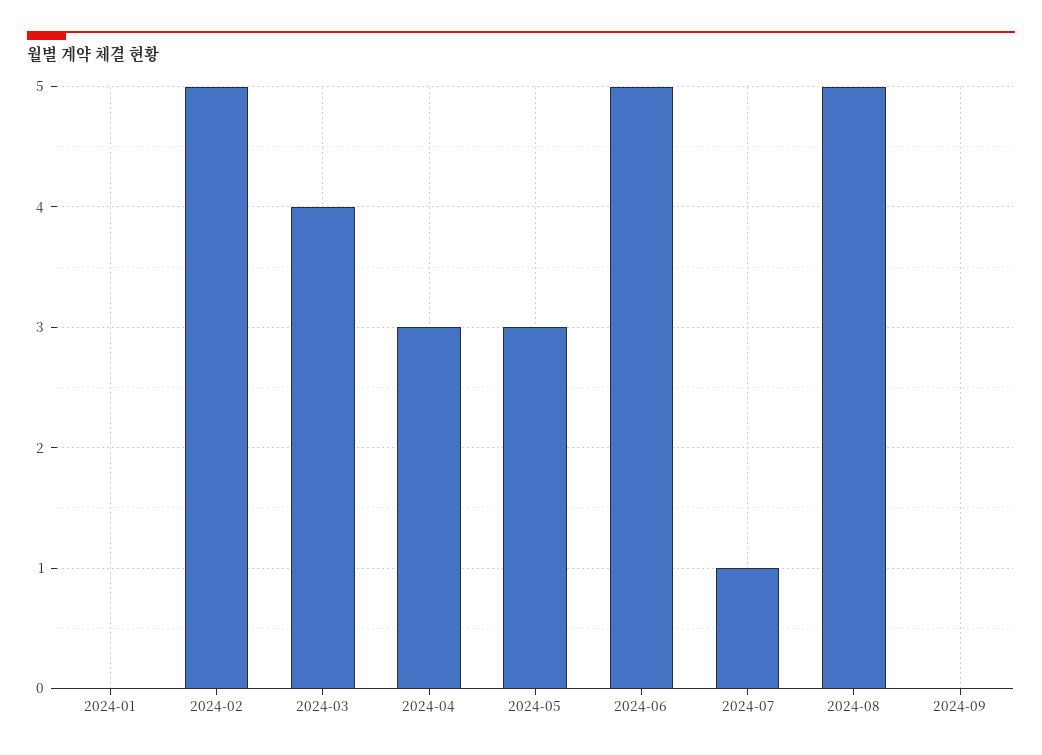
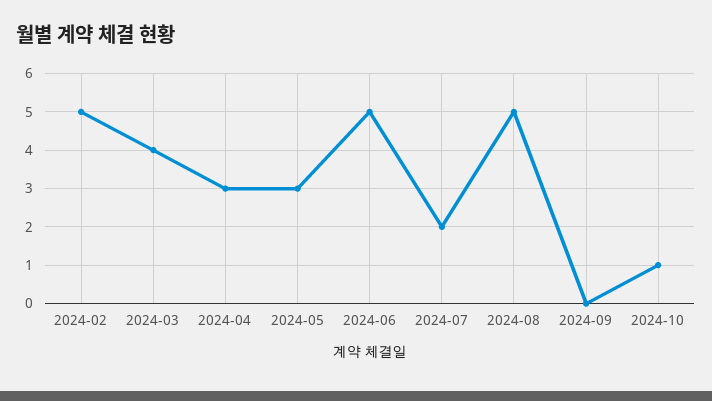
2024-01: 0 -> none
2024-07: 1 -> 2
2024-10: none -> 1

